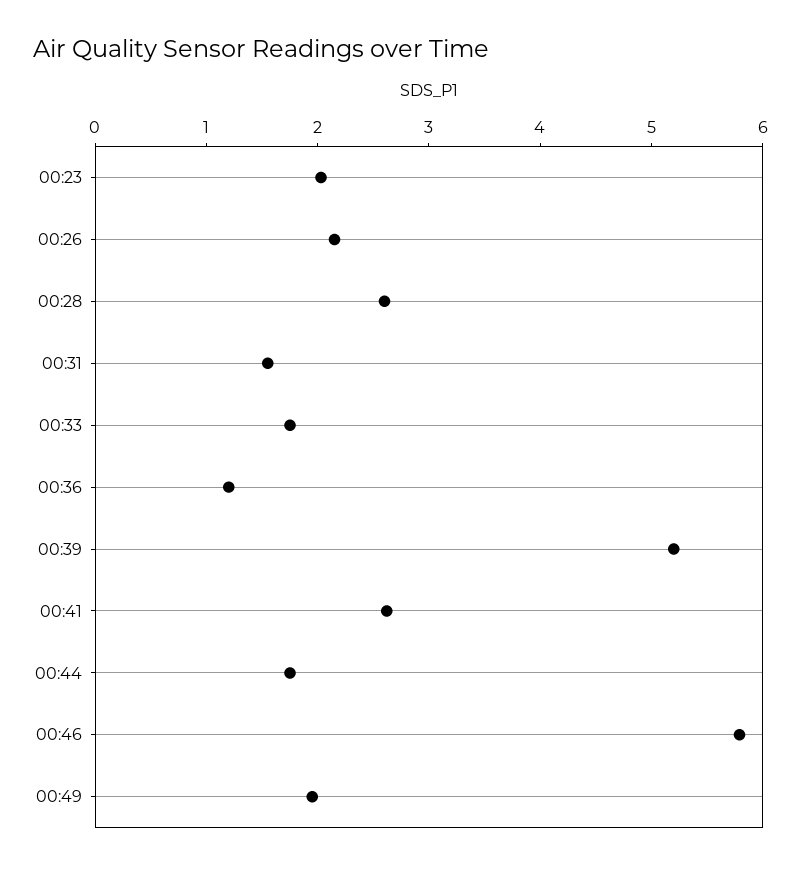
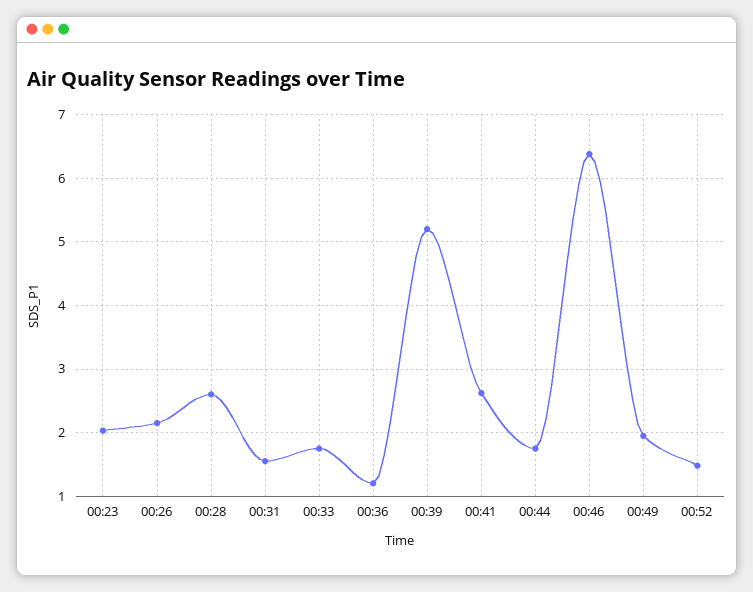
00:46: 5.8 -> 6.4
00:52: none -> 1.5

